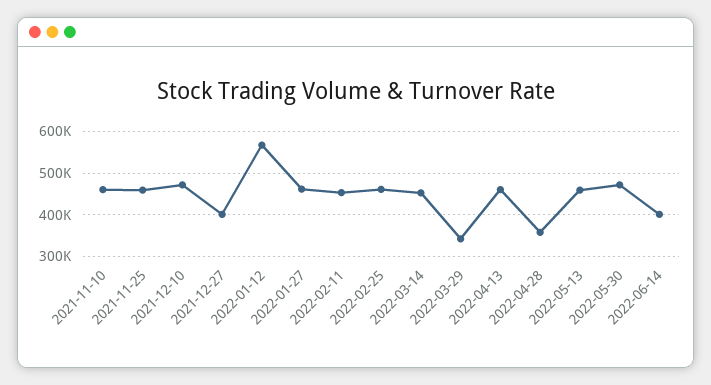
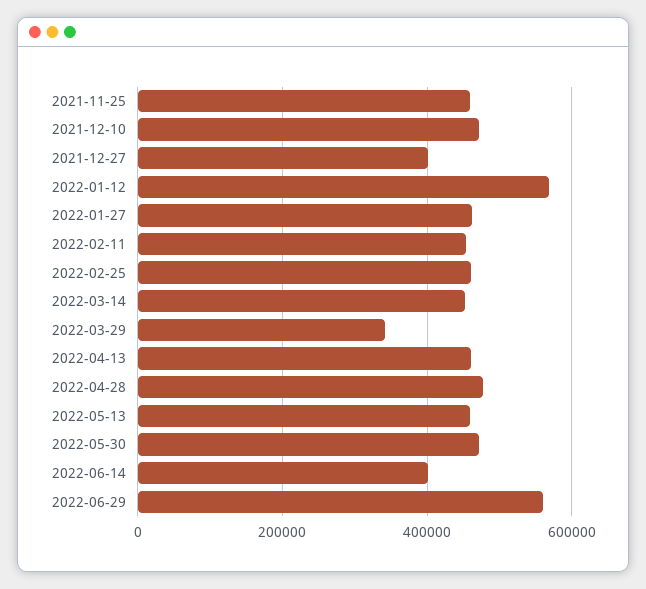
2021-11-10: 460000 -> none
2022-04-28: 360000 -> 480000
2022-06-29: none -> 560000

